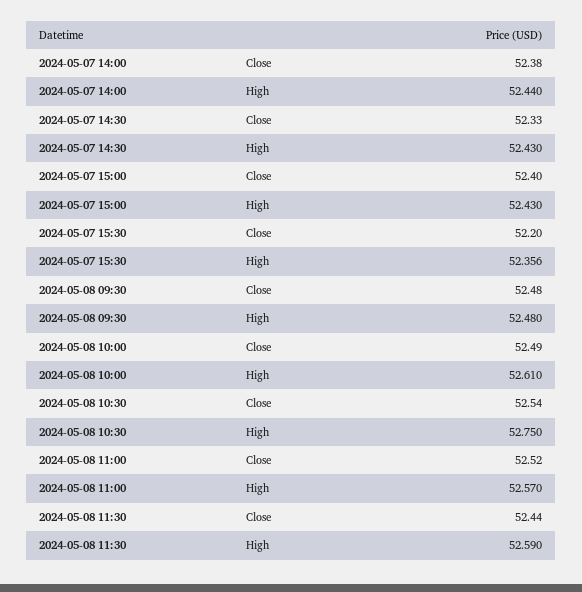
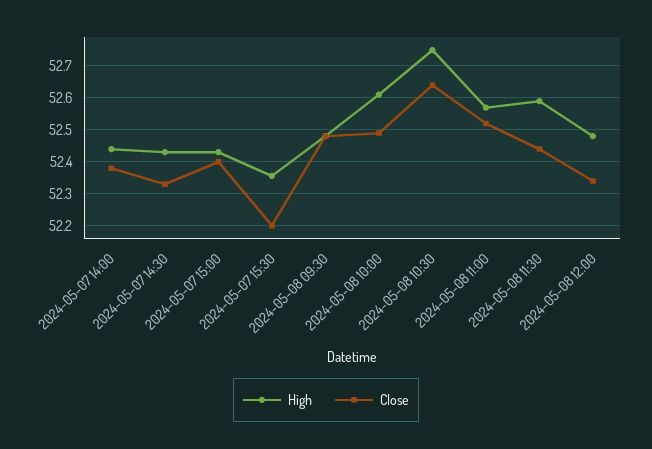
Close, 2024-05-08 10:30: 52.54 -> 52.64
High, 2024-05-08 12:00: none -> 52.48
Close, 2024-05-08 12:00: none -> 52.34

